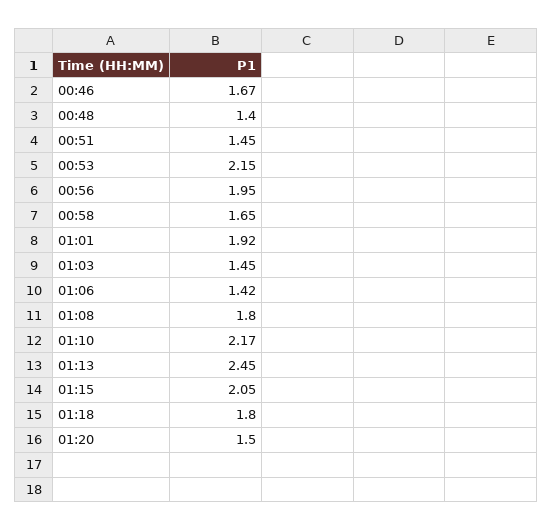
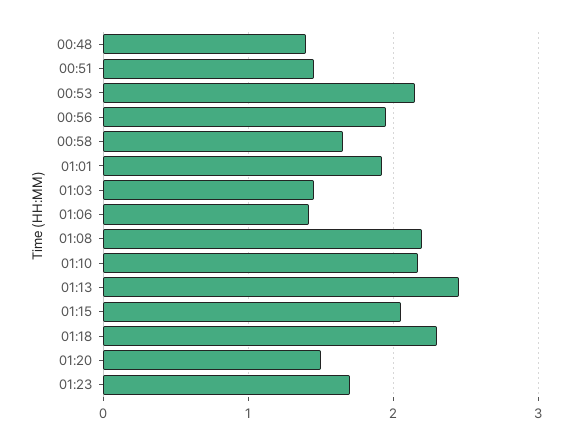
00:46: 1.67 -> none
01:08: 1.8 -> 2.2
01:18: 1.8 -> 2.3
01:23: none -> 1.7

